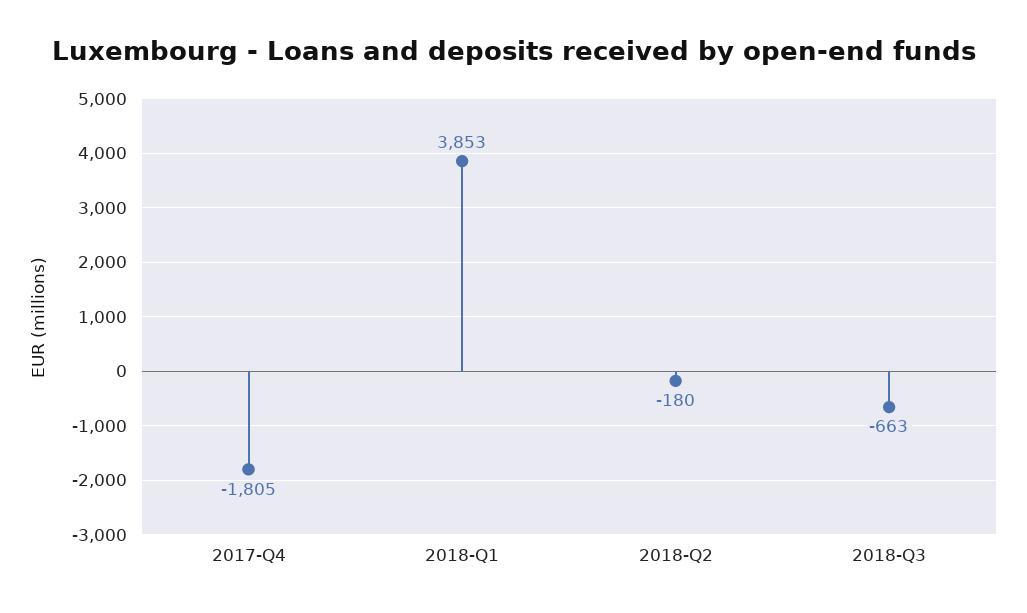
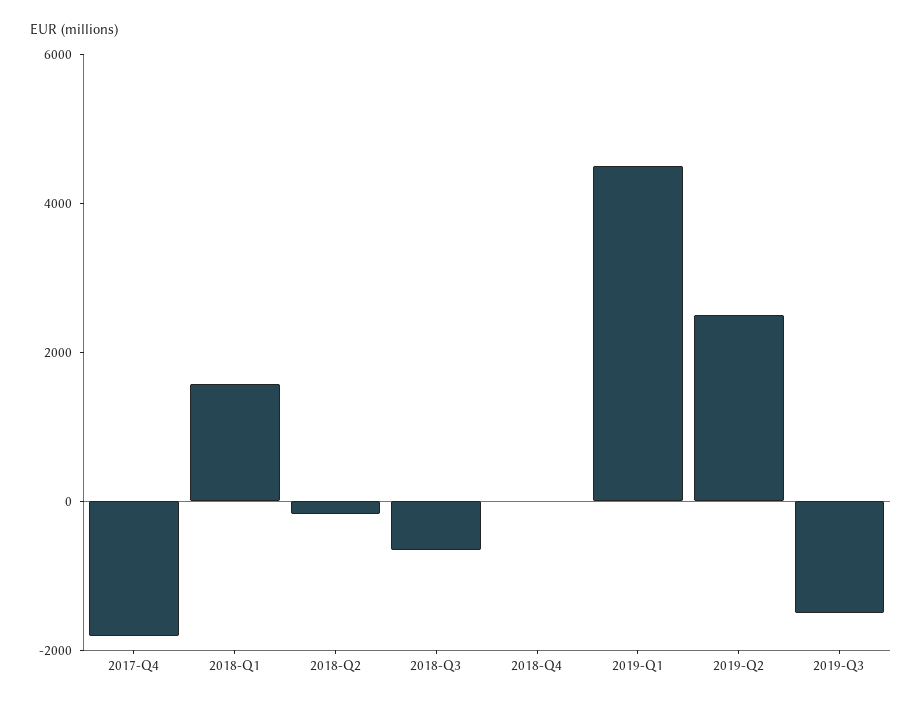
2018-Q1: 3853 -> 1500
2018-Q4: none -> 0
2019-Q1: none -> 4500
2019-Q2: none -> 2500
2019-Q3: none -> -1500

